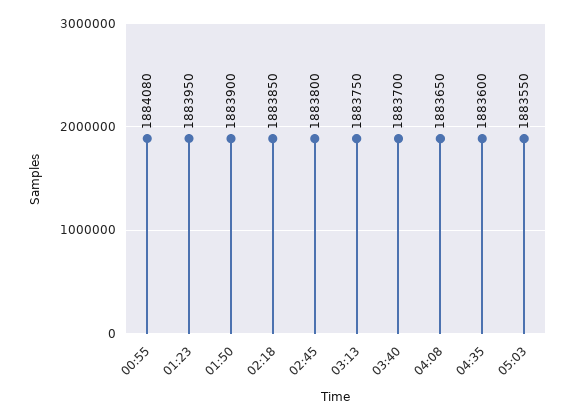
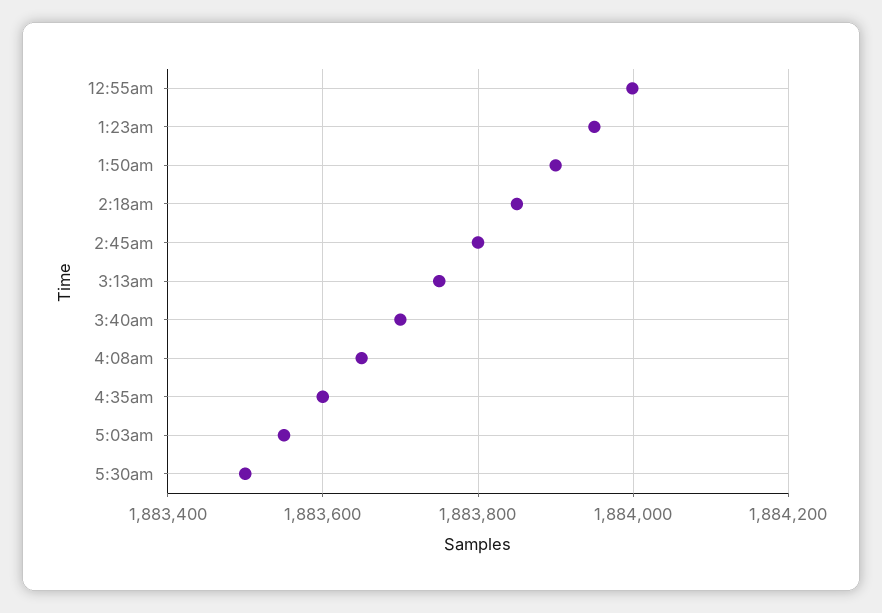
00:55: 1884080 -> 1884000
5:30am: none -> 1883500

